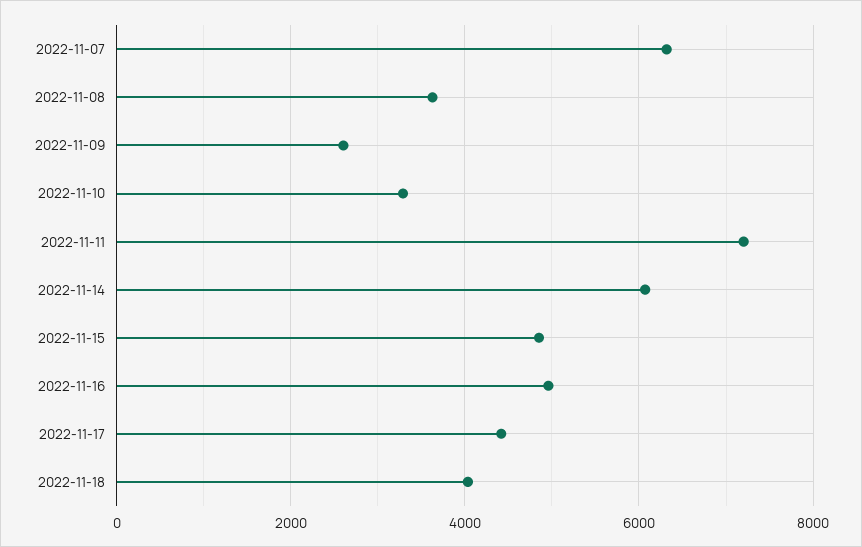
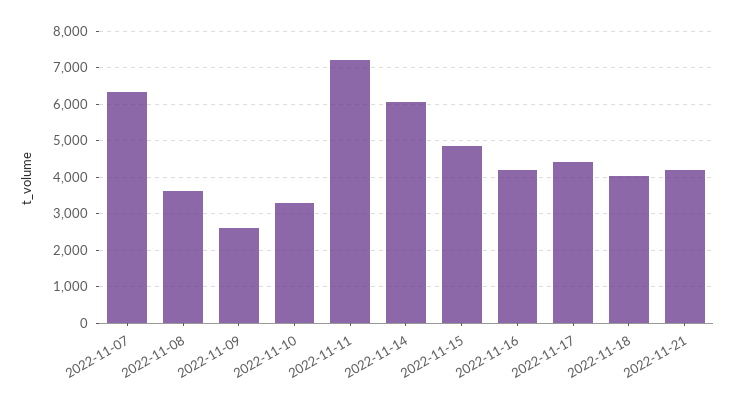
2022-11-16: 5000 -> 4200
2022-11-21: none -> 4200

